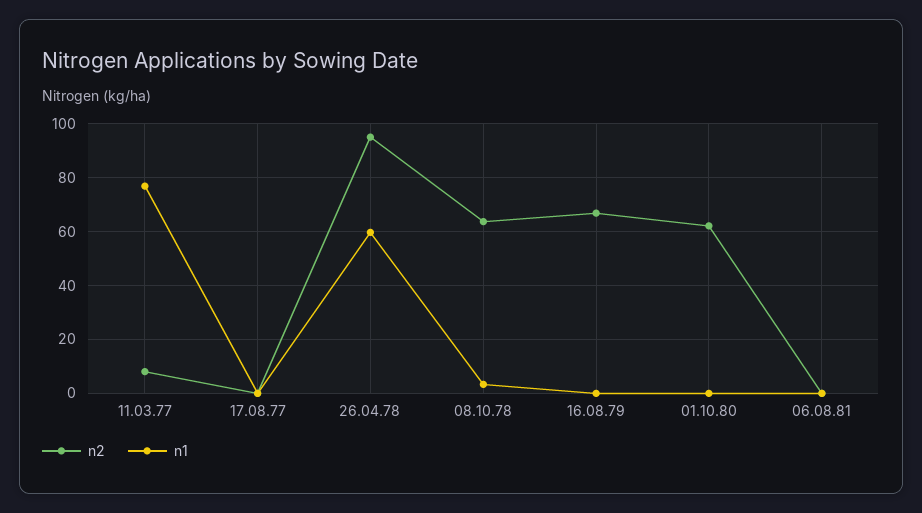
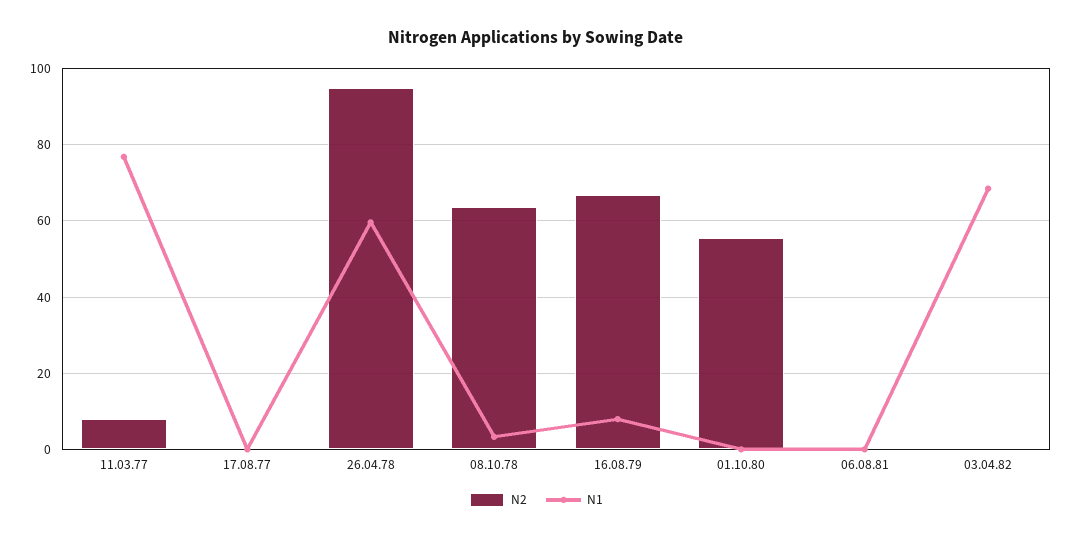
n1, 16.08.79: 0 -> 8
n2, 01.10.80: 62.5 -> 56
n2, 03.04.82: none -> 0
n1, 03.04.82: none -> 68

